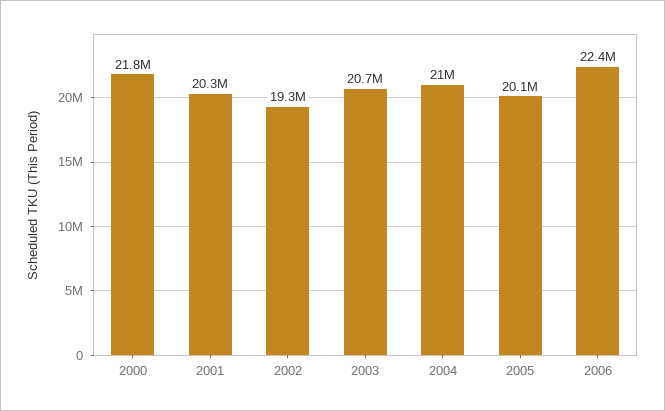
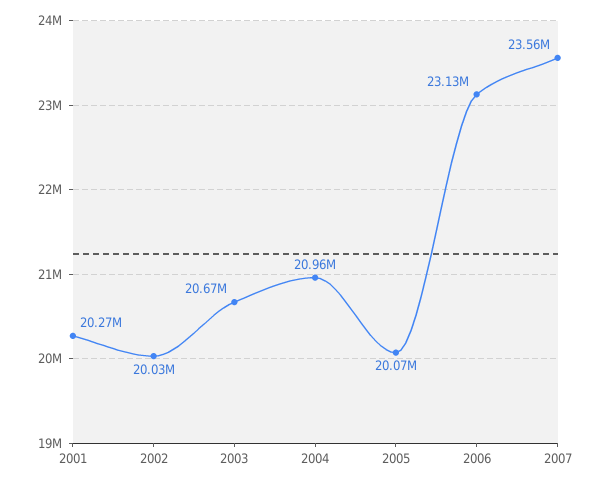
2000: 21800000 -> none
2002: 19300000 -> 20030000
2006: 22400000 -> 23130000
2007: none -> 23560000

